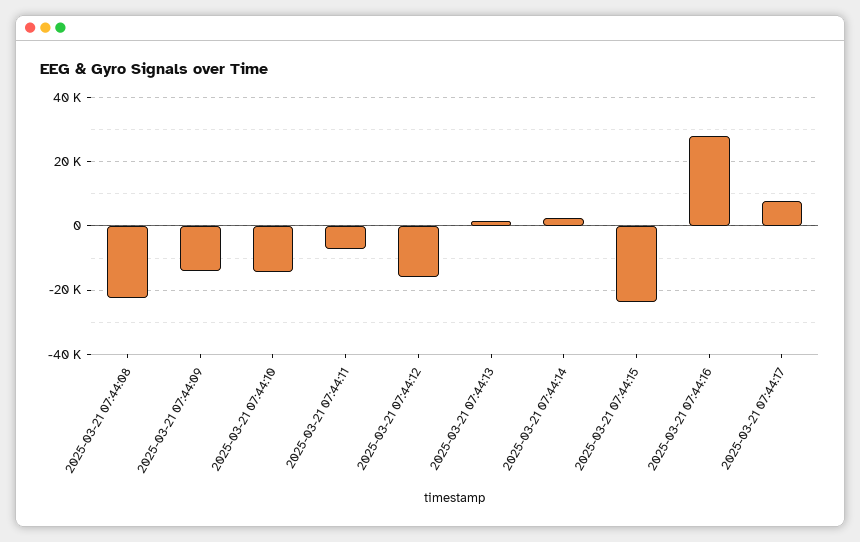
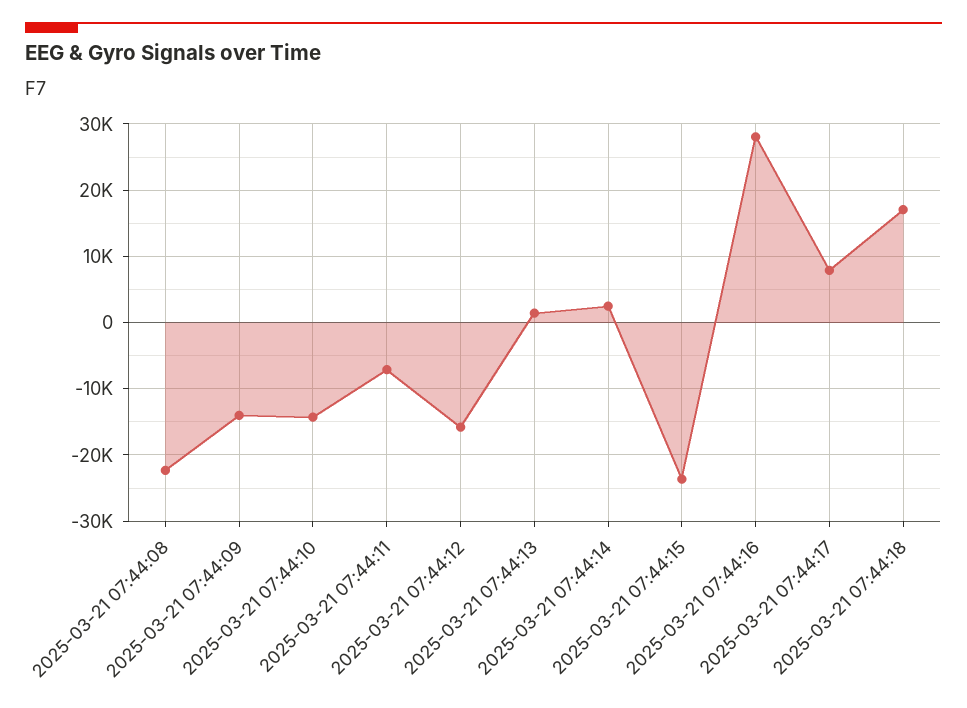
2025-03-21 07:44:18: none -> 17000

